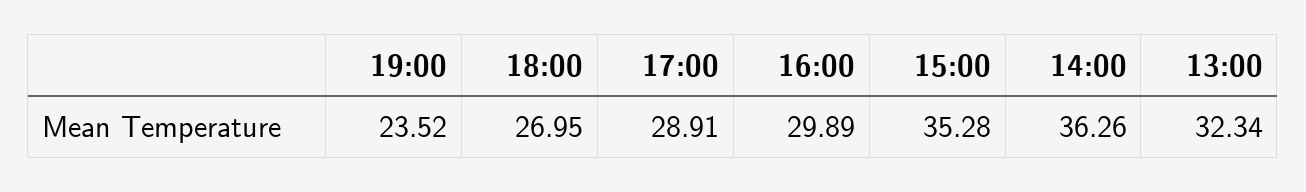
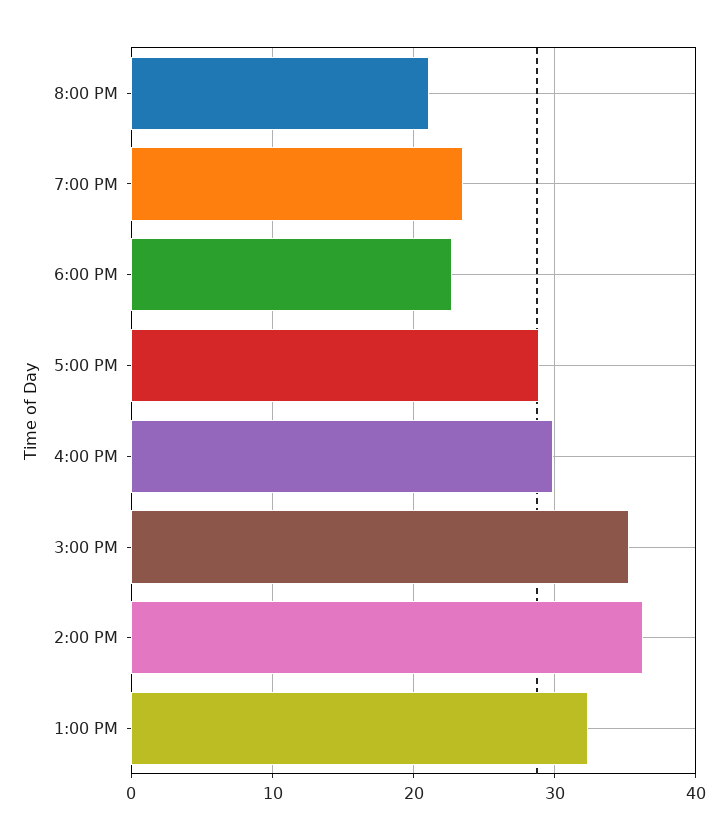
18:00: 26.95 -> 23
8:00 PM: none -> 21

